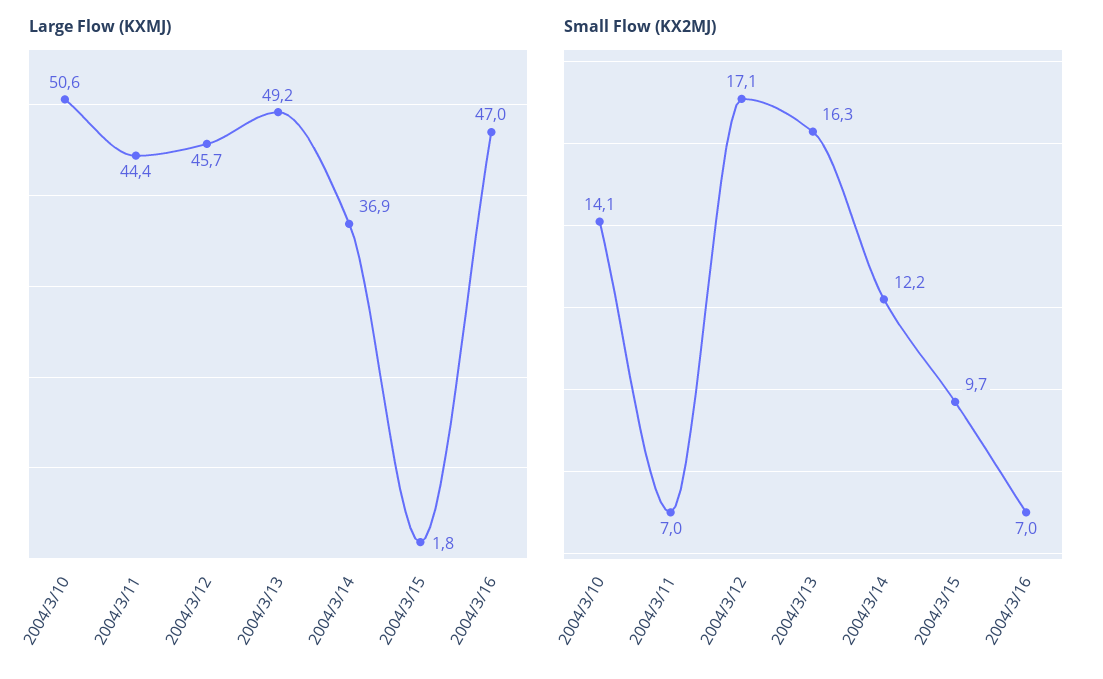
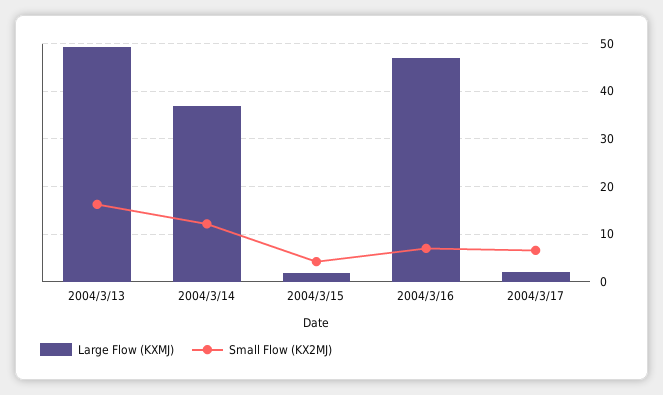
Large Flow (KXMJ), 2004/3/10: 50.6 -> none
Large Flow (KXMJ), 2004/3/11: 44.4 -> none
Large Flow (KXMJ), 2004/3/12: 45.7 -> none
Small Flow (KX2MJ), 2004/3/10: 14.1 -> none
Small Flow (KX2MJ), 2004/3/11: 7 -> none
Small Flow (KX2MJ), 2004/3/12: 17.1 -> none
Small Flow (KX2MJ), 2004/3/15: 9.7 -> 4
Large Flow (KXMJ), 2004/3/17: none -> 2
Small Flow (KX2MJ), 2004/3/17: none -> 6

